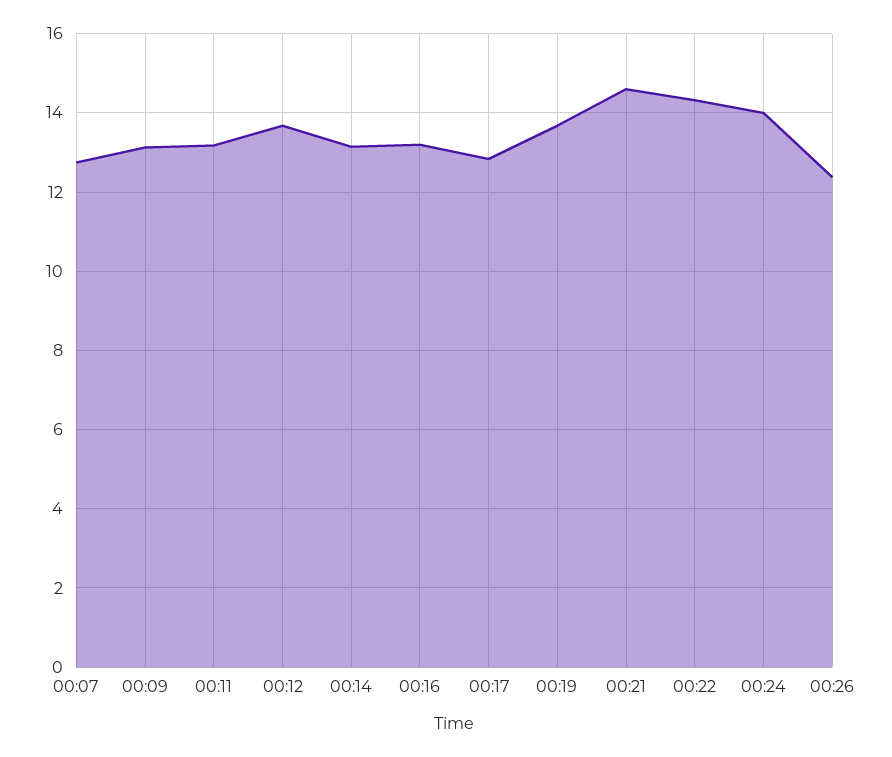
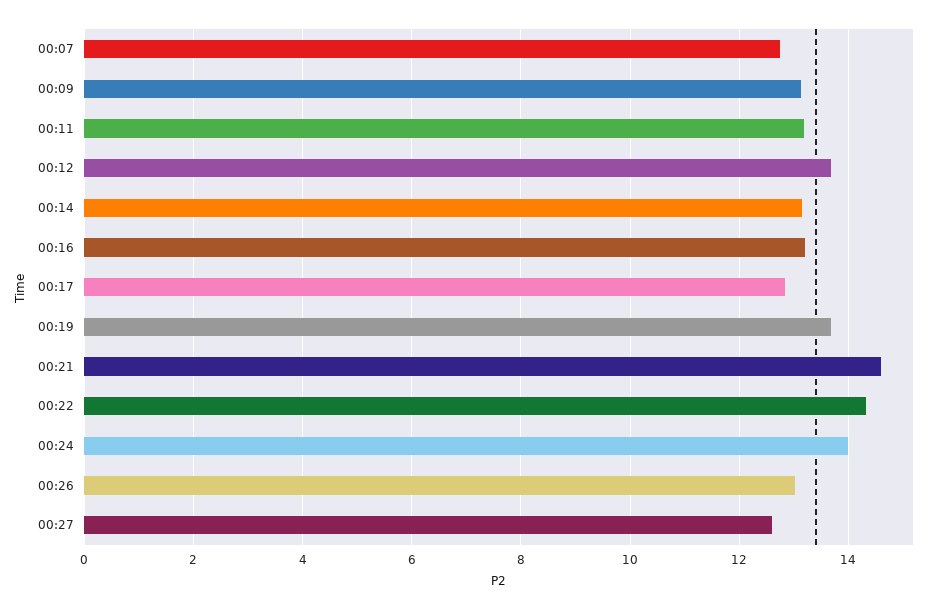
00:26: 12.4 -> 13
00:27: none -> 12.6

